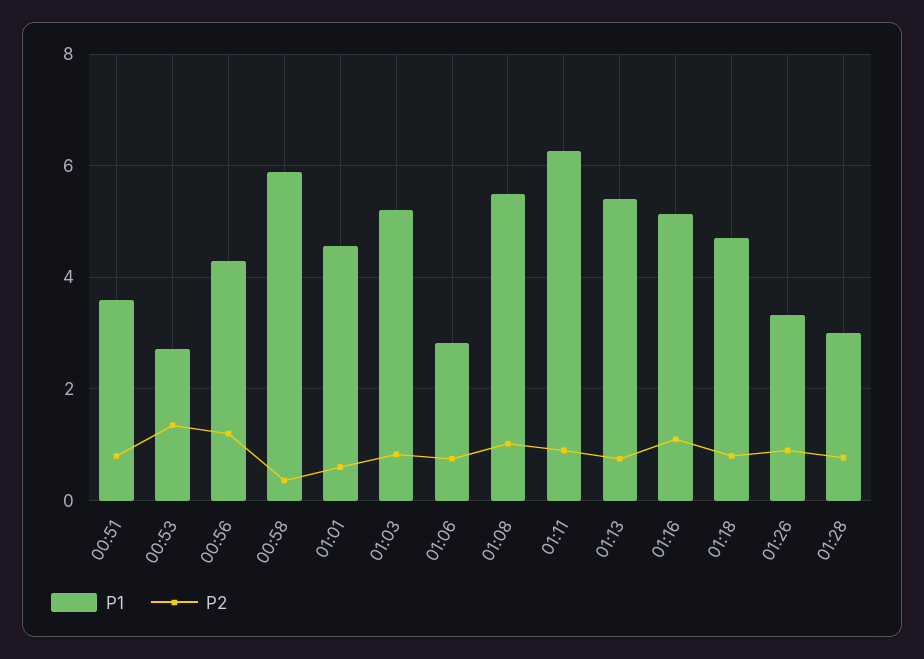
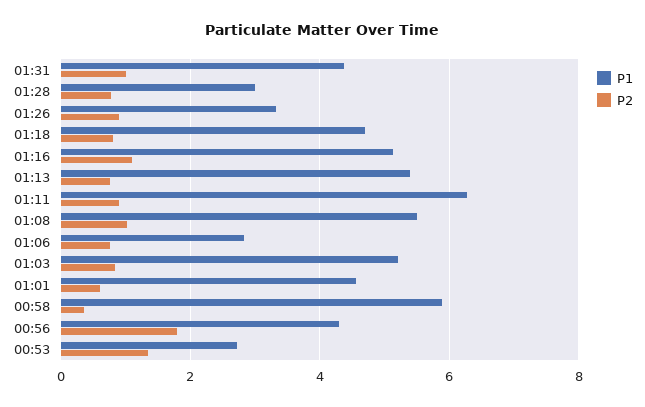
P1, 00:51: 3.6 -> none
P2, 00:51: 0.8 -> none
P2, 00:56: 1.2 -> 1.8
P1, 01:31: none -> 4.4
P2, 01:31: none -> 1

